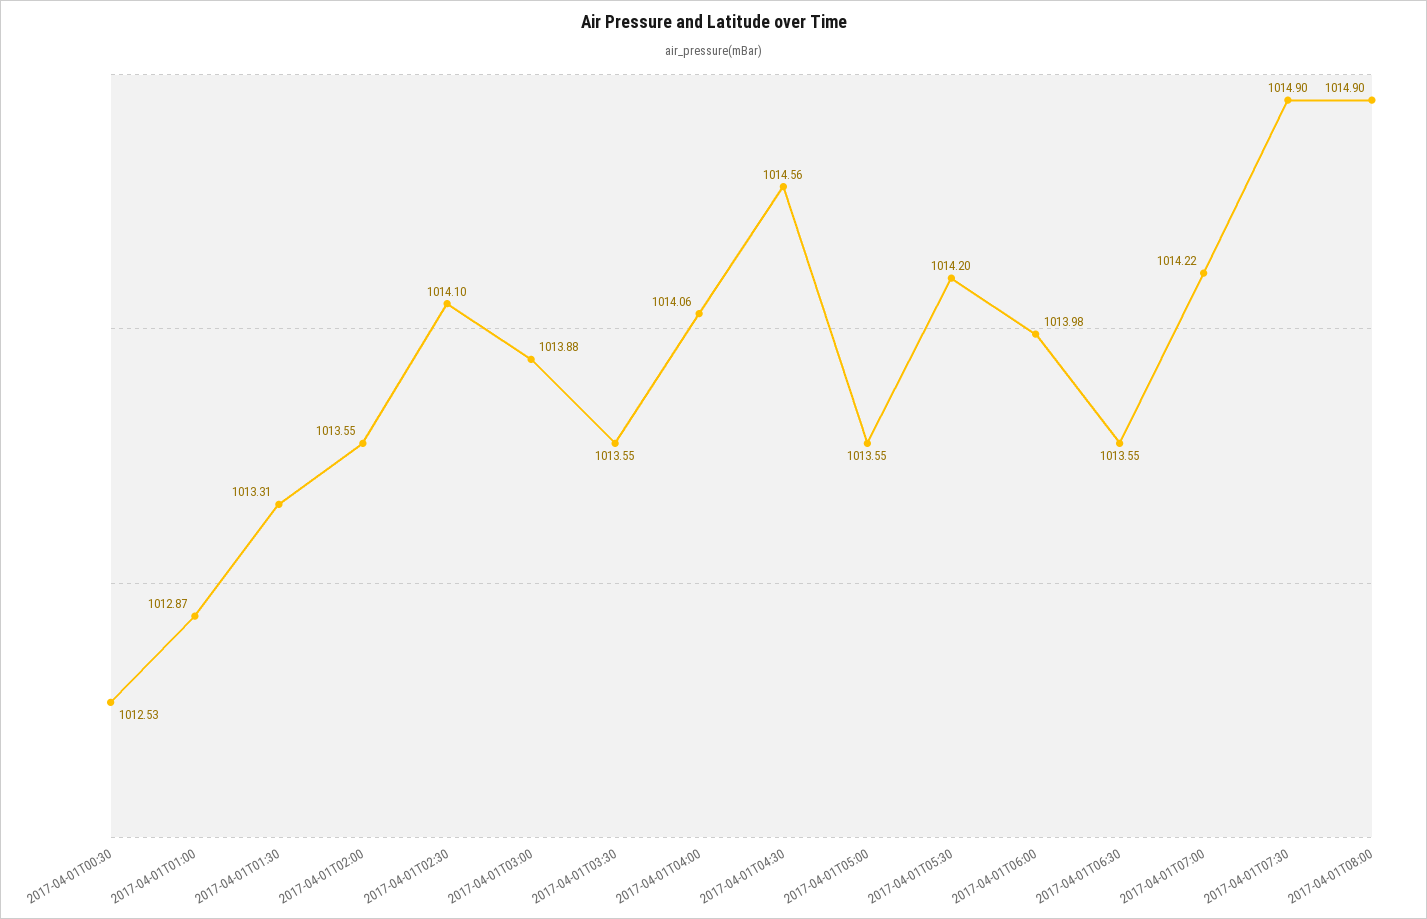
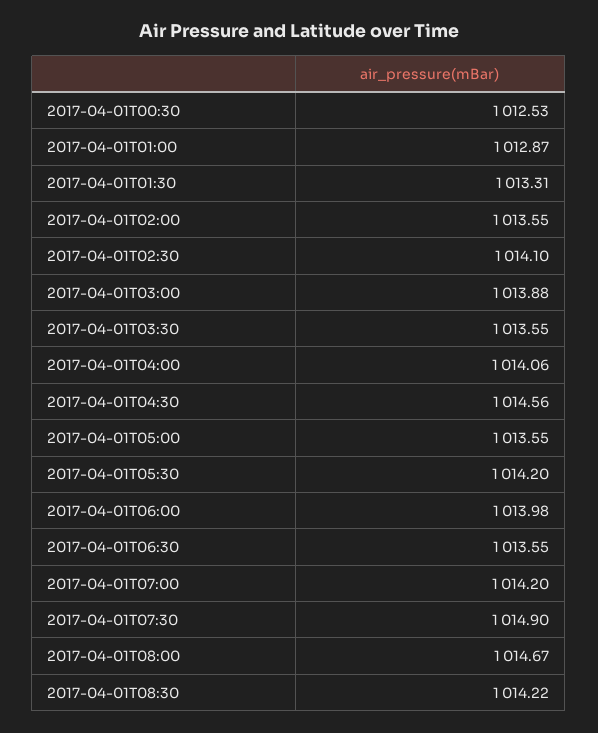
2017-04-01T07:00: 1014.22 -> 1014.2
2017-04-01T08:00: 1014.9 -> 1014.67
2017-04-01T08:30: none -> 1014.22

